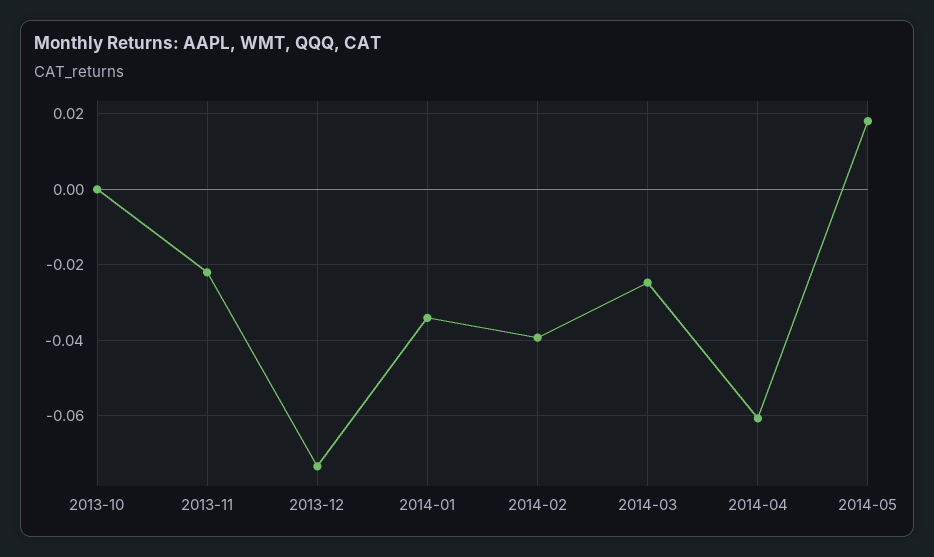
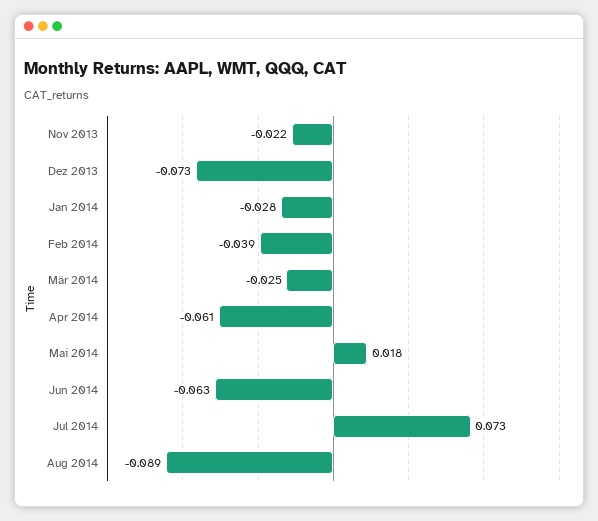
2013-10: 0 -> none
2014-01: -0.034 -> -0.028
Jun 2014: none -> -0.063
Jul 2014: none -> 0.073
Aug 2014: none -> -0.089

